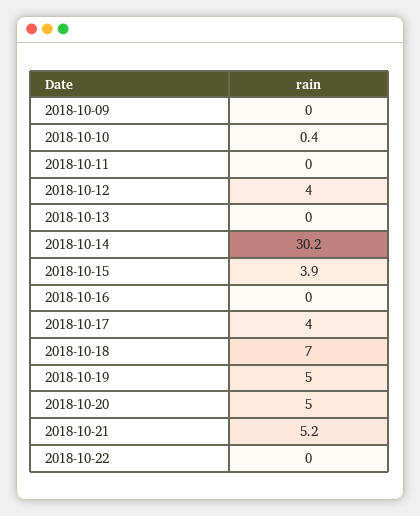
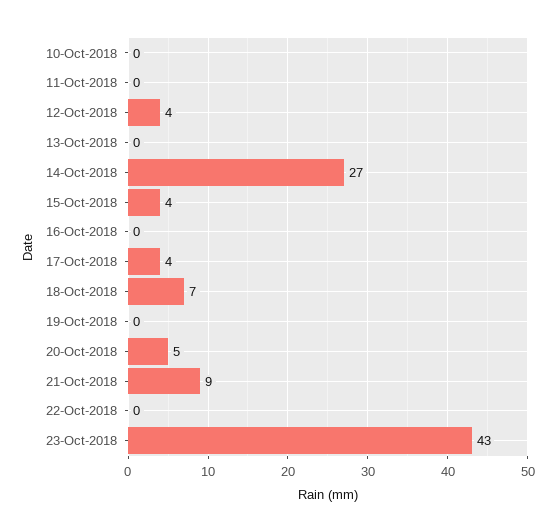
2018-10-09: 0 -> none
2018-10-14: 30.2 -> 27
2018-10-19: 5 -> 0
2018-10-21: 5.2 -> 9
23-Oct-2018: none -> 43

